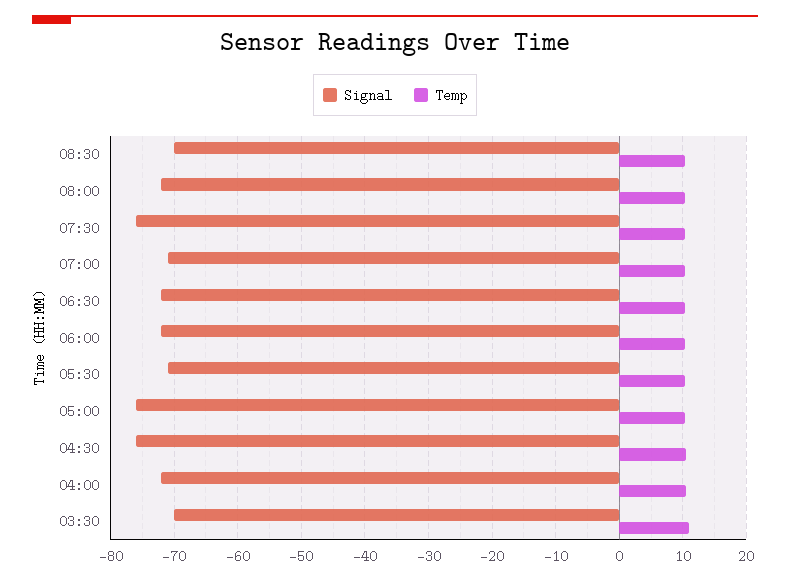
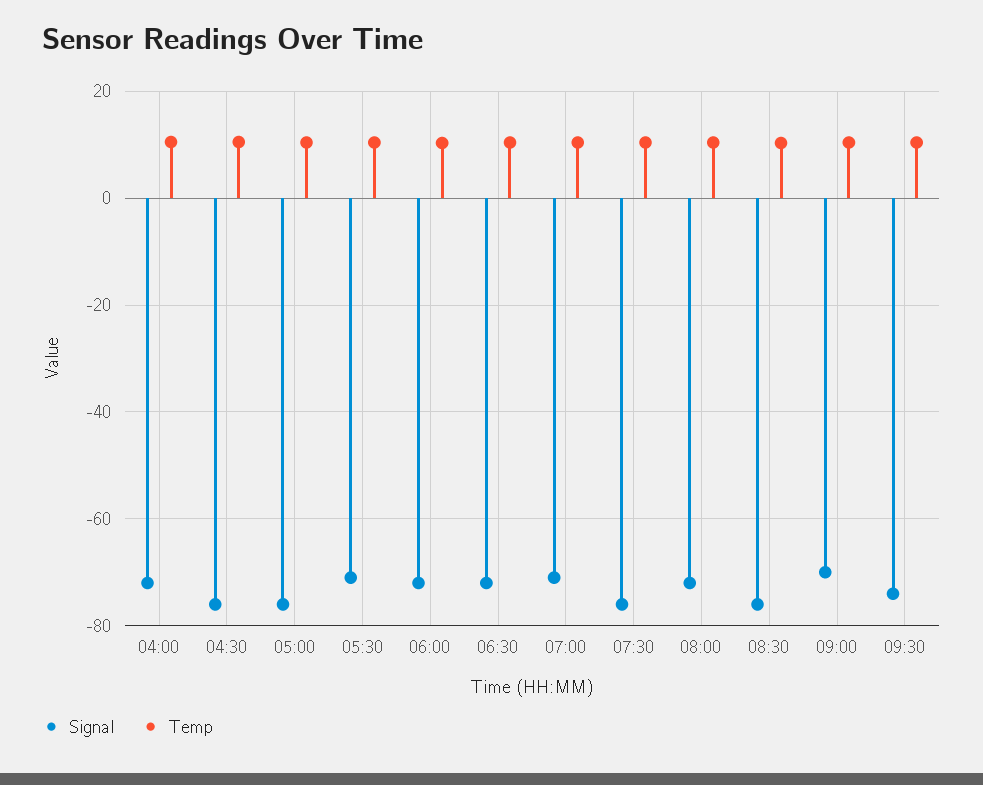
Signal, 08:30: -70 -> -76
Signal, 03:30: -70 -> none
Temp, 03:30: 11 -> none
Signal, 09:00: none -> -70
Temp, 09:00: none -> 10
Signal, 09:30: none -> -74
Temp, 09:30: none -> 10

